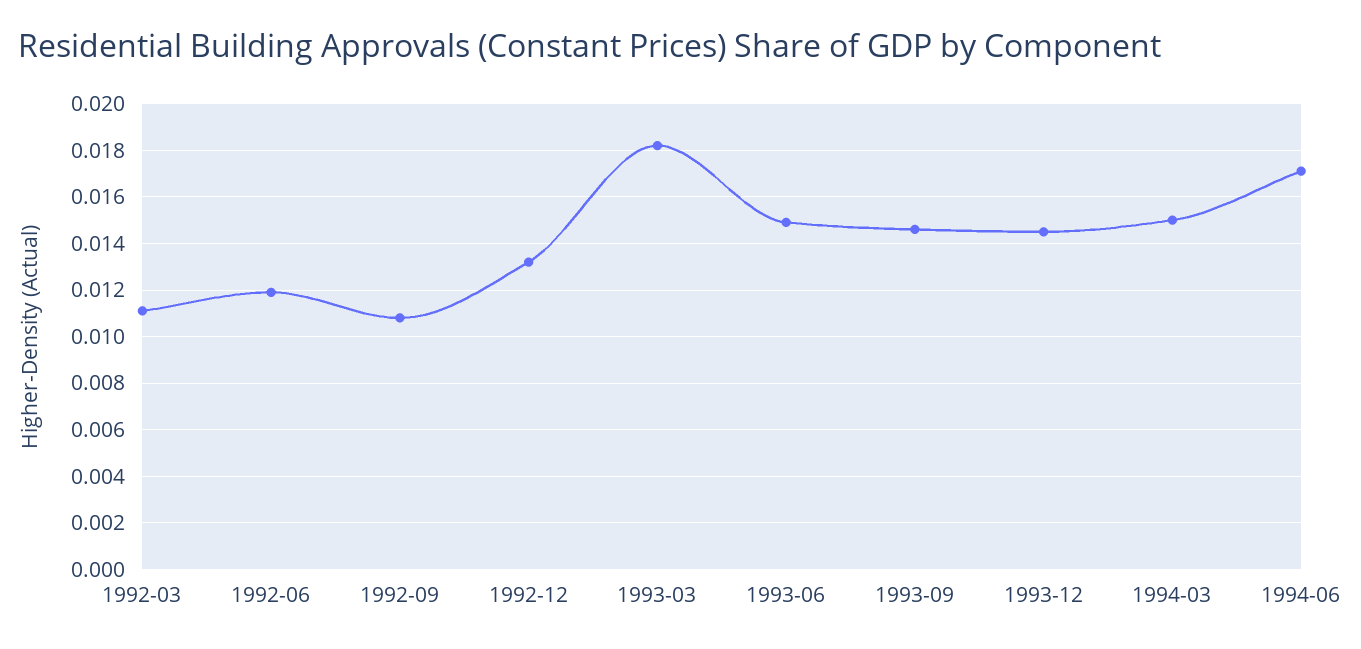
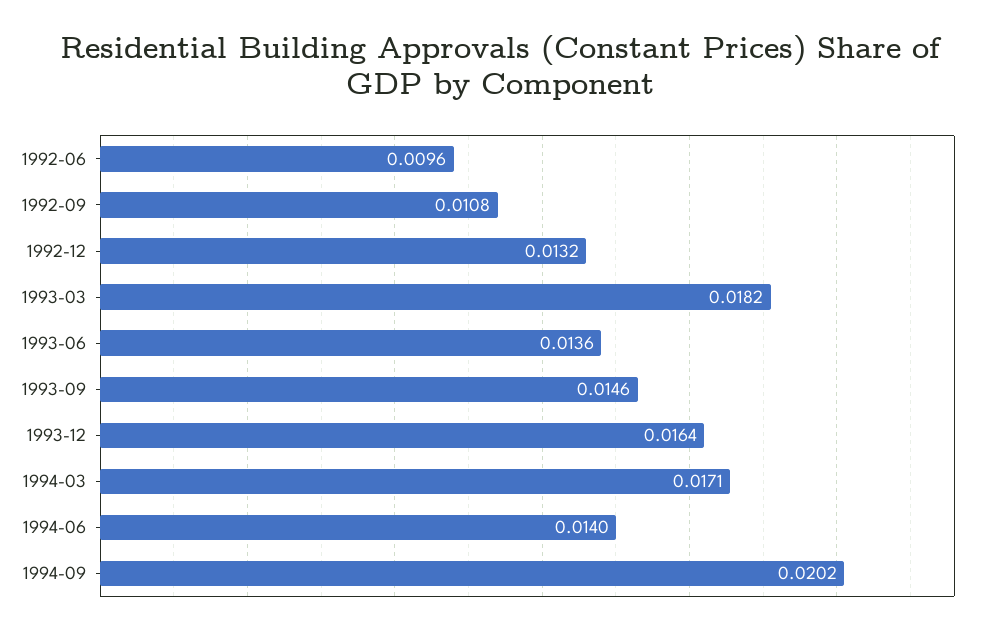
1992-03: 0.011 -> none
1992-06: 0.012 -> 0.0096
1993-06: 0.015 -> 0.0136
1993-12: 0.0145 -> 0.0164
1994-03: 0.015 -> 0.0171
1994-06: 0.017 -> 0.014
1994-09: none -> 0.0202

